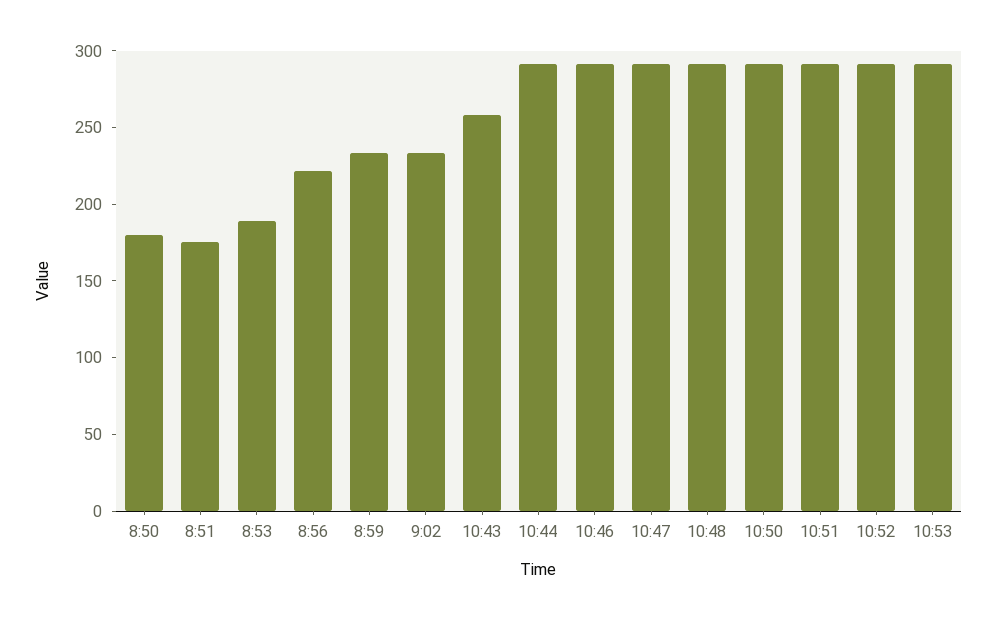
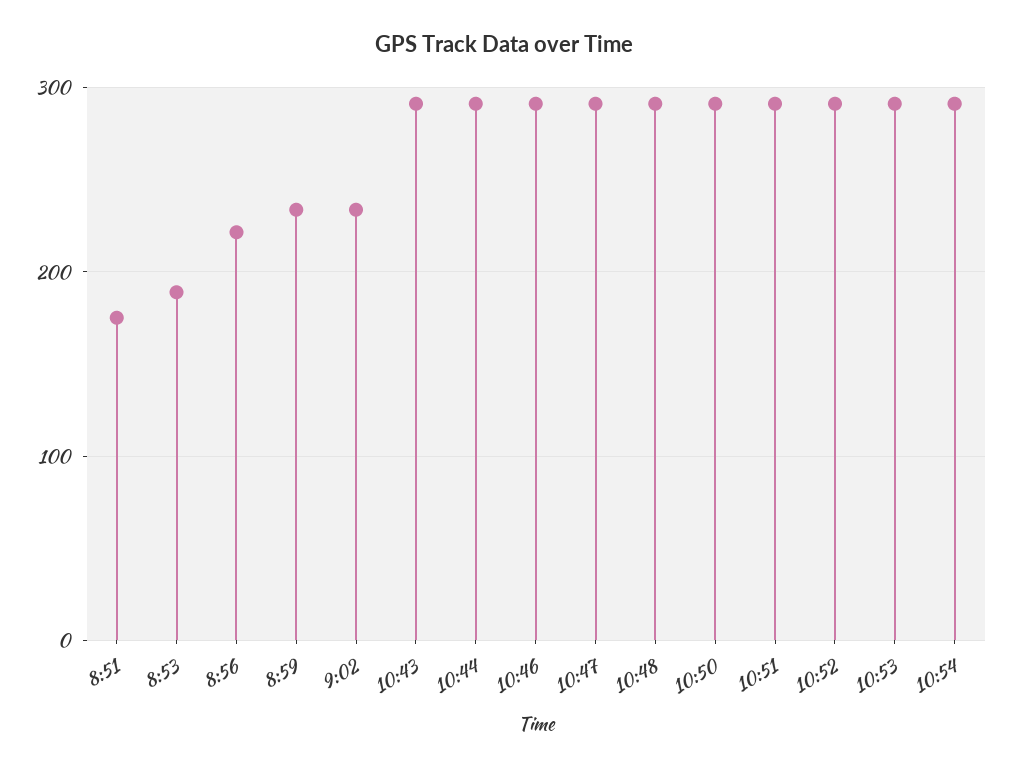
8:50: 180 -> none
10:43: 260 -> 290
10:54: none -> 290

